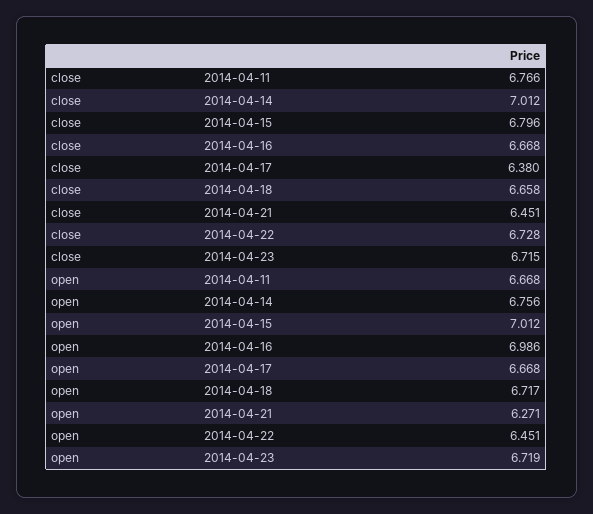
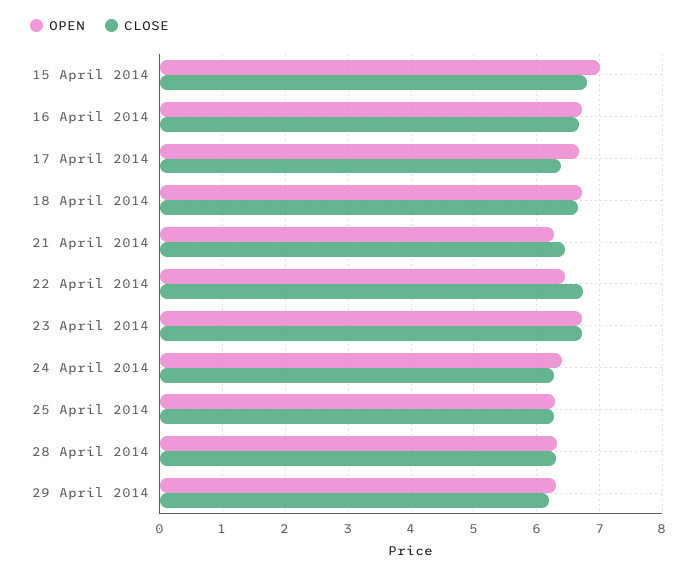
close, 2014-04-11: 6.766 -> none
close, 2014-04-14: 7.012 -> none
open, 2014-04-11: 6.668 -> none
open, 2014-04-14: 6.756 -> none
open, 2014-04-16: 6.986 -> 6.7
open, 24 April 2014: none -> 6.4
close, 24 April 2014: none -> 6.3
open, 25 April 2014: none -> 6.3
close, 25 April 2014: none -> 6.3
open, 28 April 2014: none -> 6.3
close, 28 April 2014: none -> 6.3
open, 29 April 2014: none -> 6.3
close, 29 April 2014: none -> 6.2

